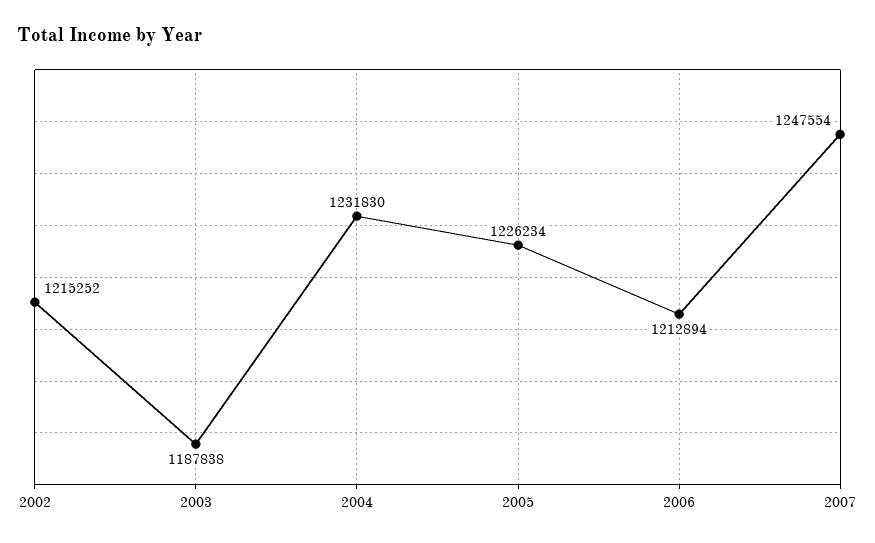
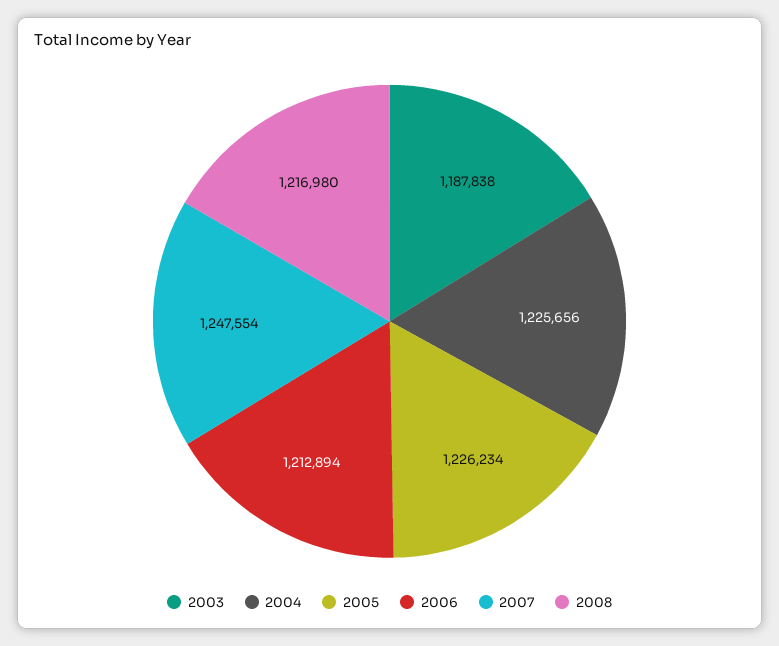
2002: 1215252 -> none
2004: 1231830 -> 1225656
2008: none -> 1216980

